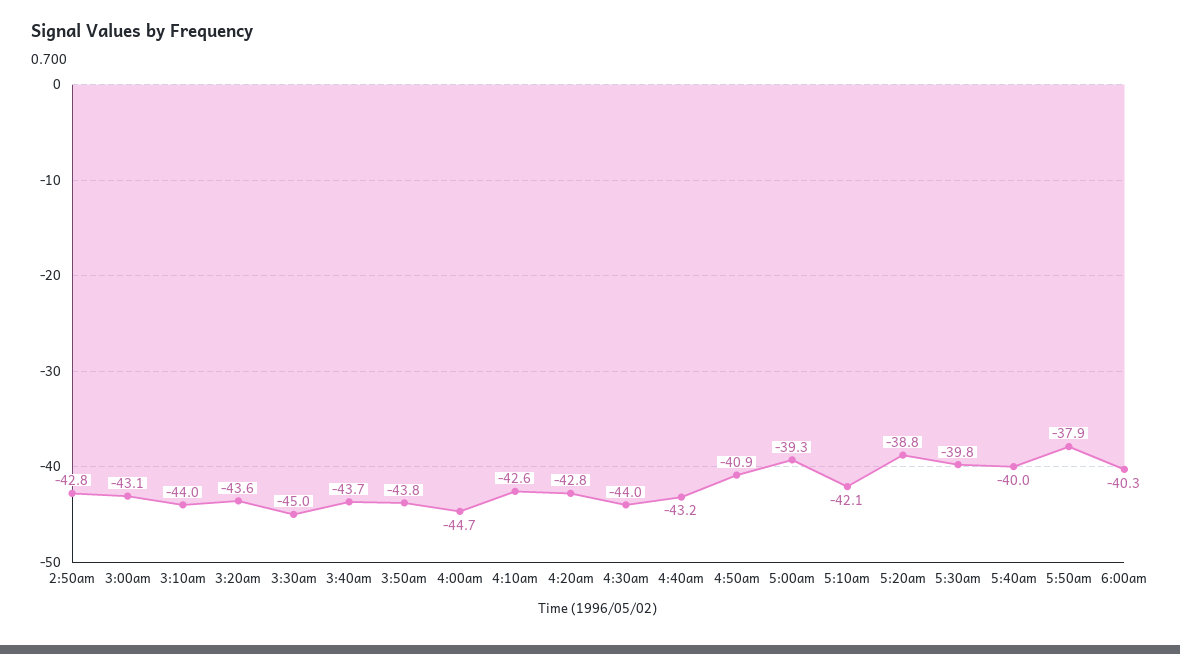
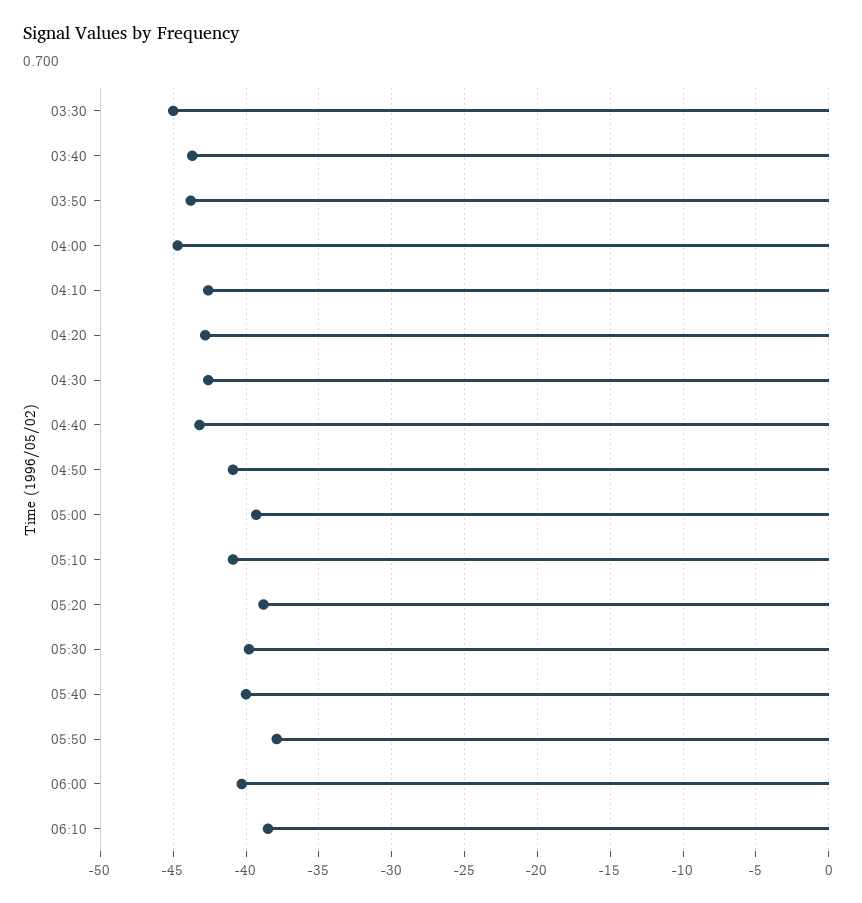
2:50am: -42.8 -> none
3:00am: -43.1 -> none
3:10am: -44 -> none
3:20am: -43.6 -> none
4:30am: -44 -> -42.5
5:10am: -42.1 -> -41
06:10: none -> -38.5

